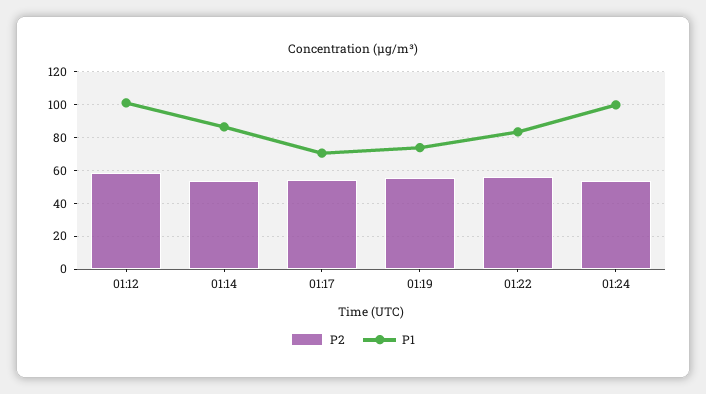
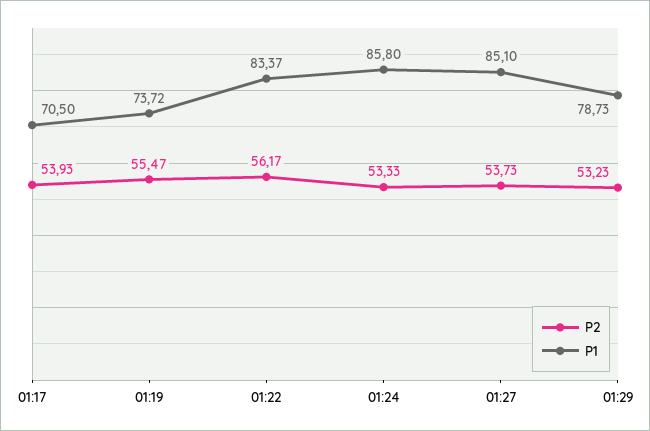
P2, 01:12: 60 -> none
P1, 01:12: 100 -> none
P2, 01:14: 55 -> none
P1, 01:14: 85 -> none
P1, 01:24: 100 -> 85.8
P2, 01:27: none -> 53.73
P1, 01:27: none -> 85.1
P2, 01:29: none -> 53.23
P1, 01:29: none -> 78.73

